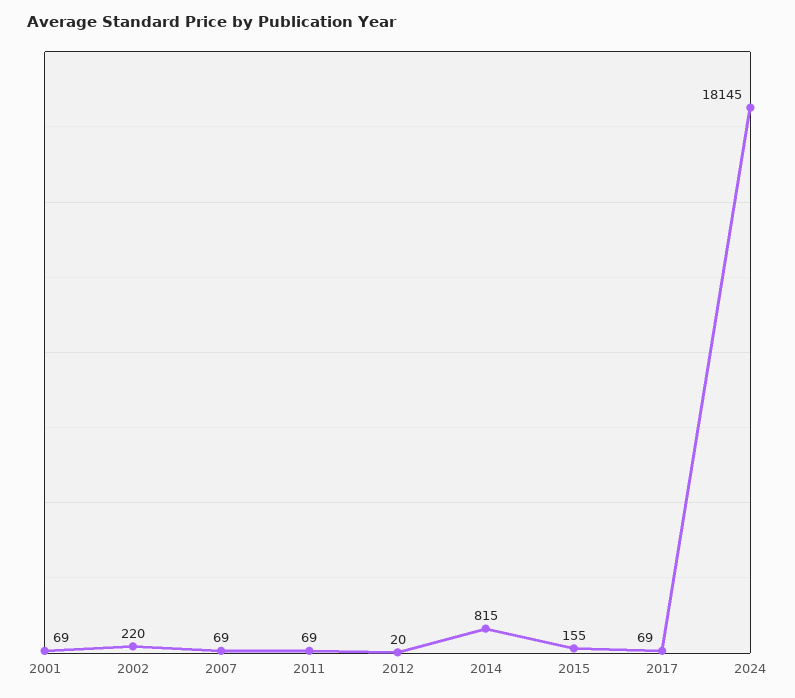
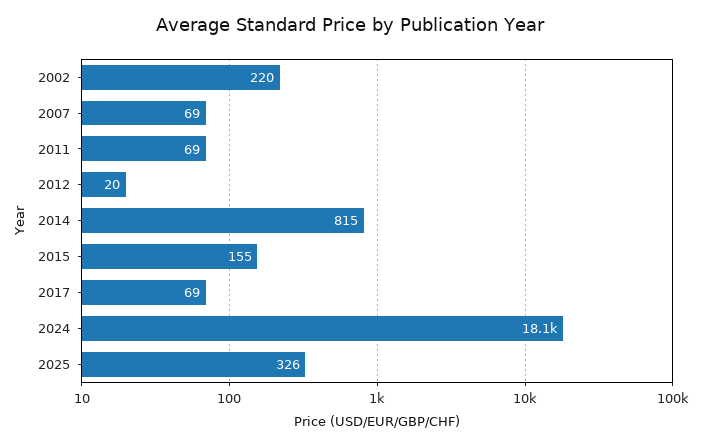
2001: 69 -> none
2025: none -> 326

